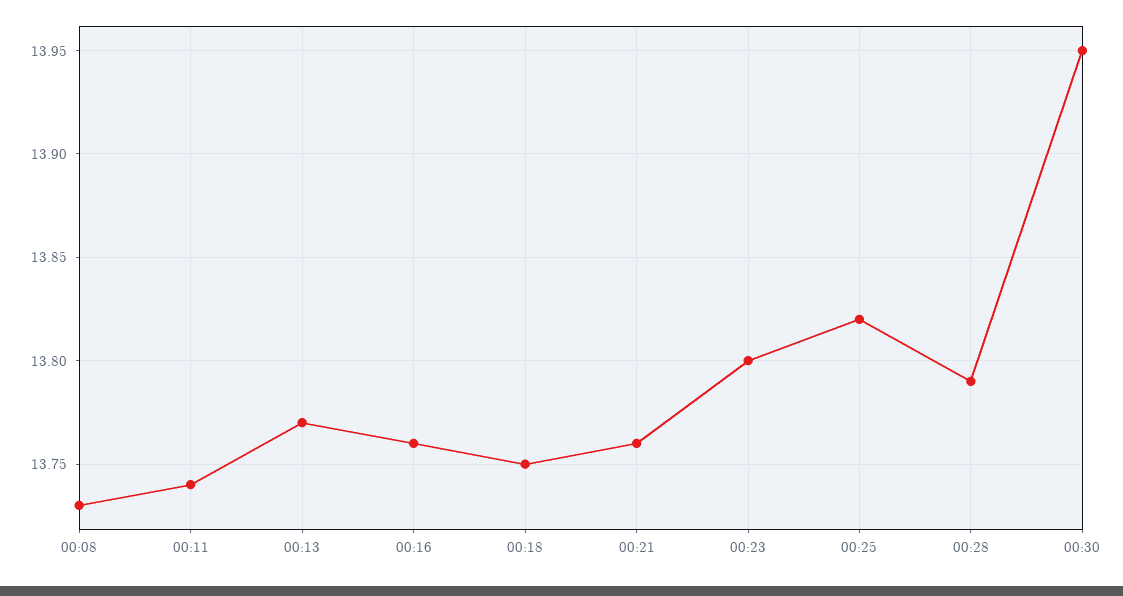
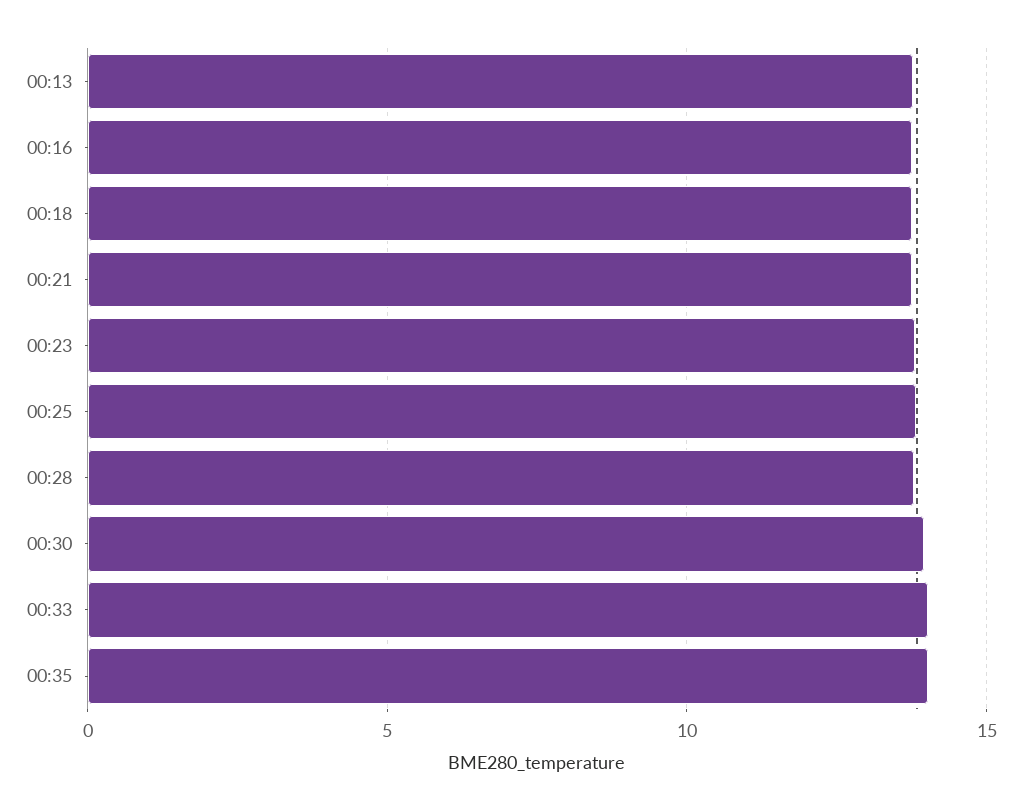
00:08: 13.73 -> none
00:11: 13.74 -> none
00:33: none -> 14
00:35: none -> 14

